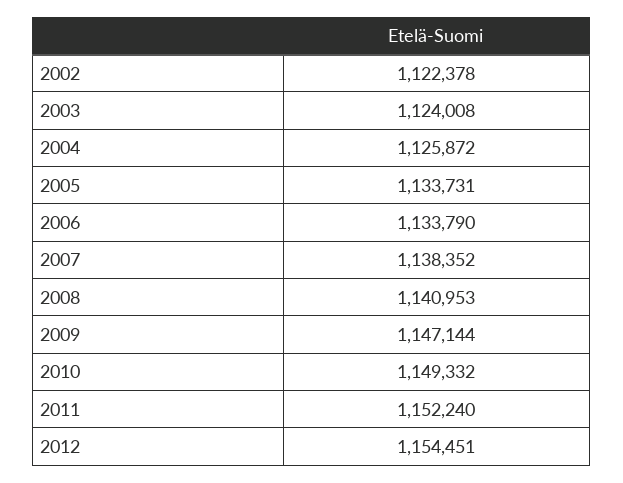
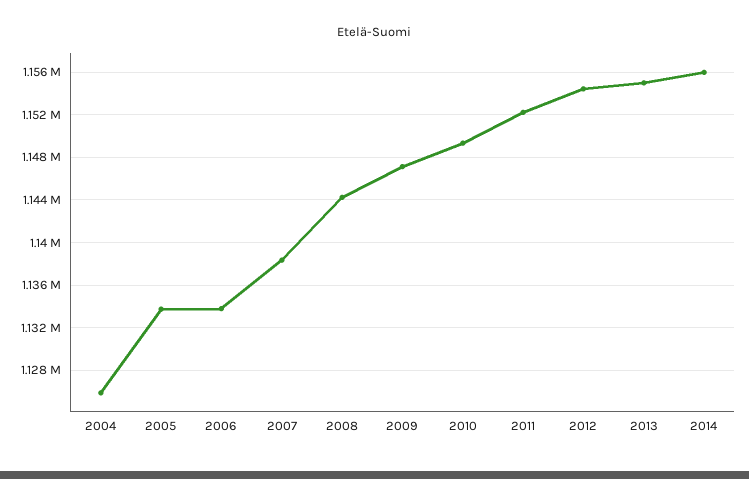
2002: 1122378 -> none
2003: 1124008 -> none
2008: 1140953 -> 1144000
2013: none -> 1155000
2014: none -> 1156000

